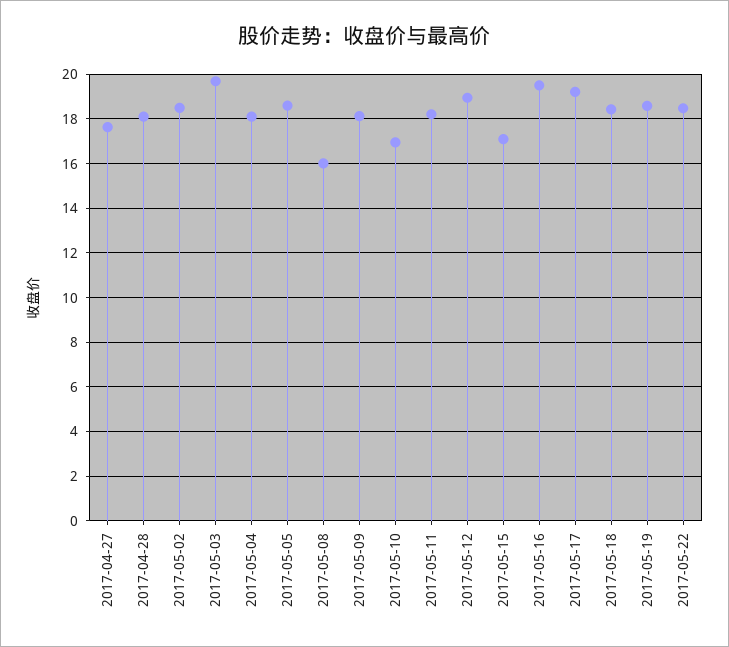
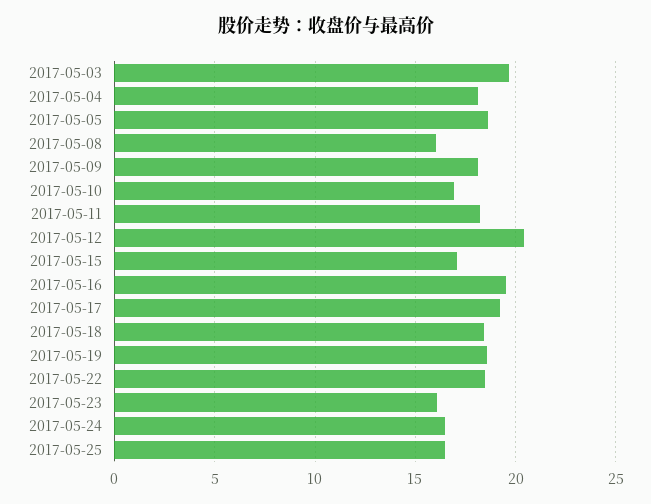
2017-04-27: 17.5 -> none
2017-04-28: 18 -> none
2017-05-02: 18.5 -> none
2017-05-12: 19 -> 20.5
2017-05-23: none -> 16
2017-05-24: none -> 16.5
2017-05-25: none -> 16.5

